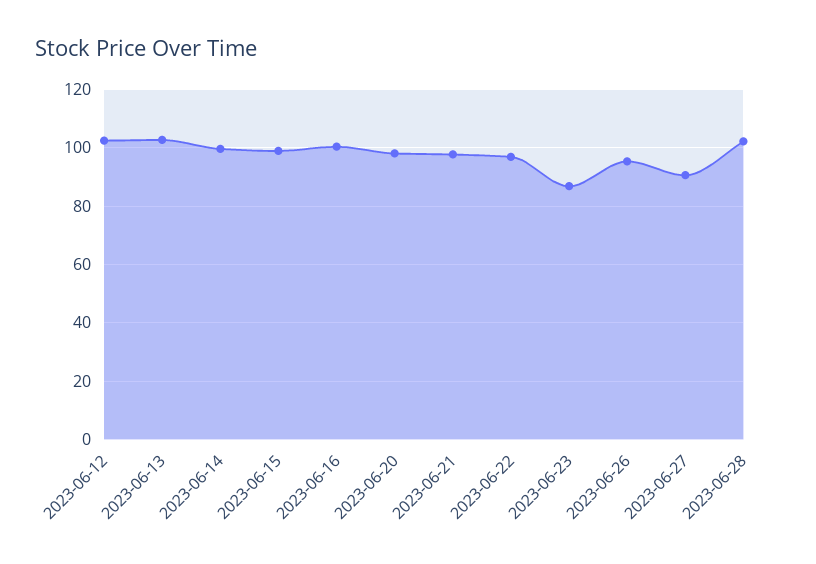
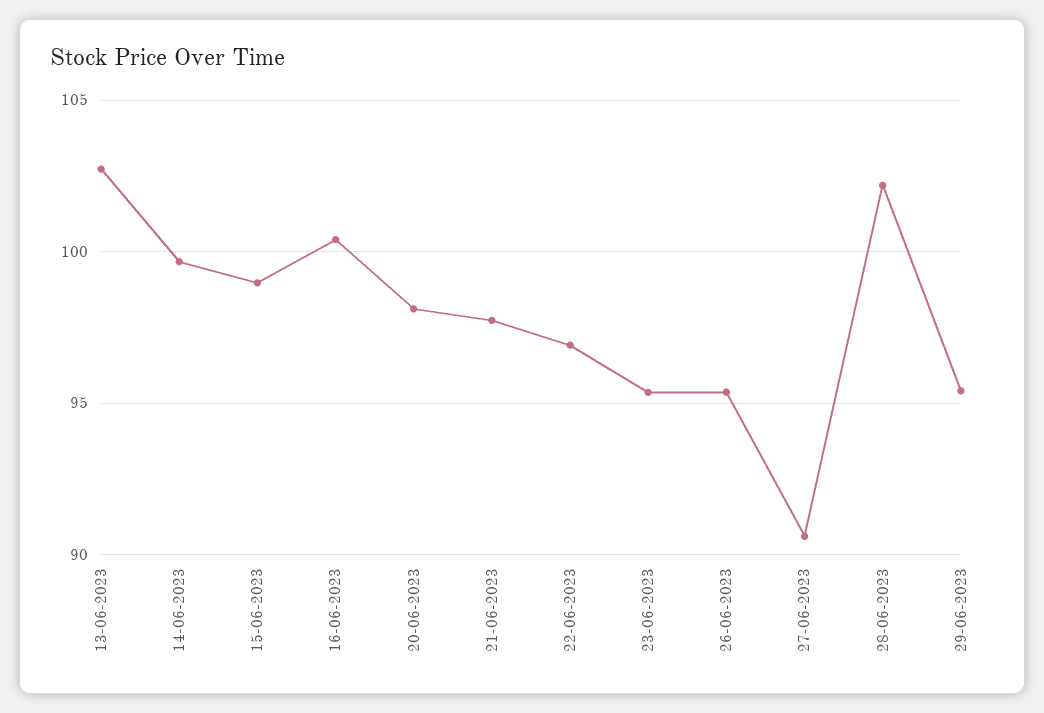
2023-06-12: 102.5 -> none
2023-06-23: 87.5 -> 95.5
29-06-2023: none -> 95.5

